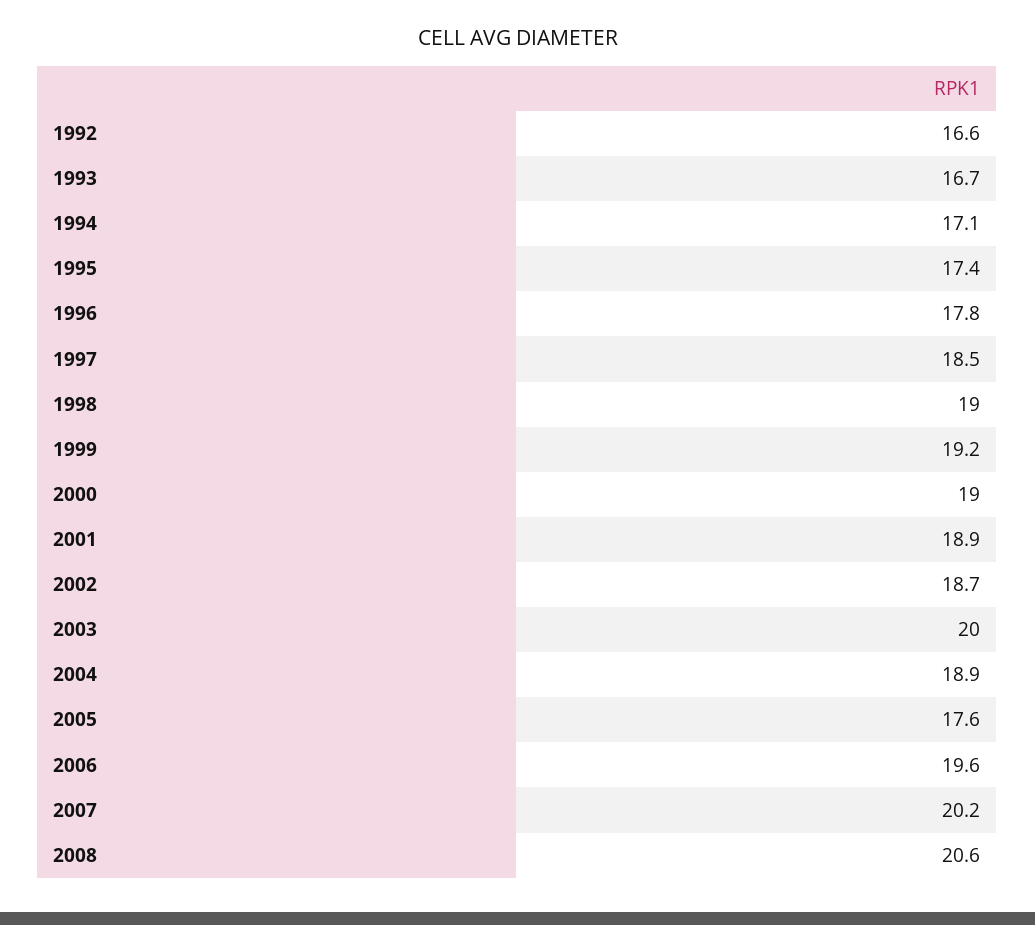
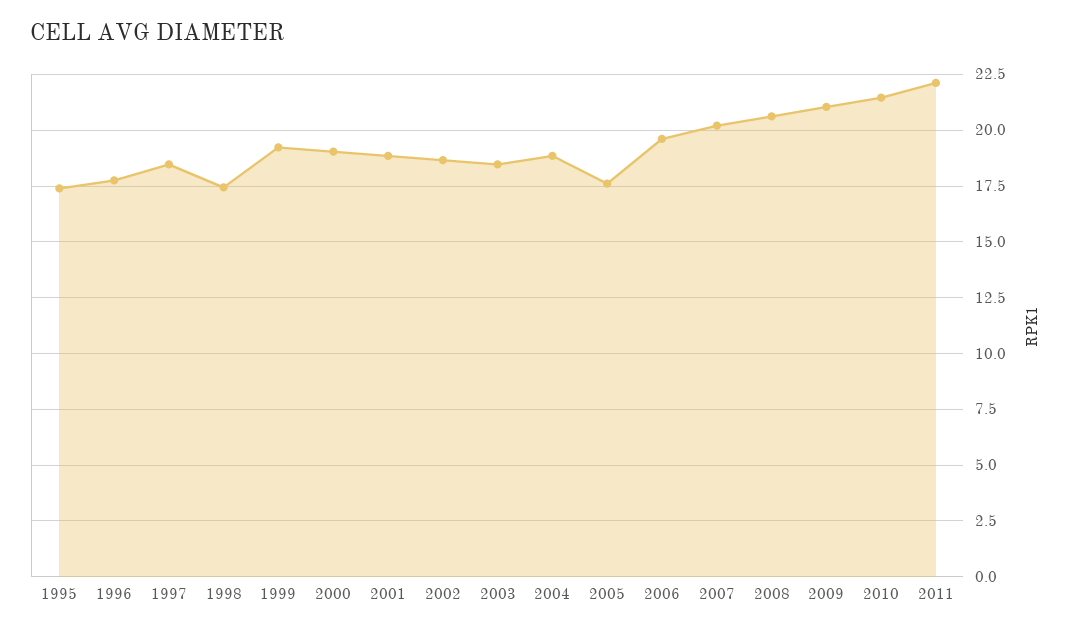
1992: 16.6 -> none
1993: 16.7 -> none
1994: 17.1 -> none
1998: 19 -> 17.5
2003: 20 -> 18.5
2009: none -> 21
2010: none -> 21.5
2011: none -> 22

